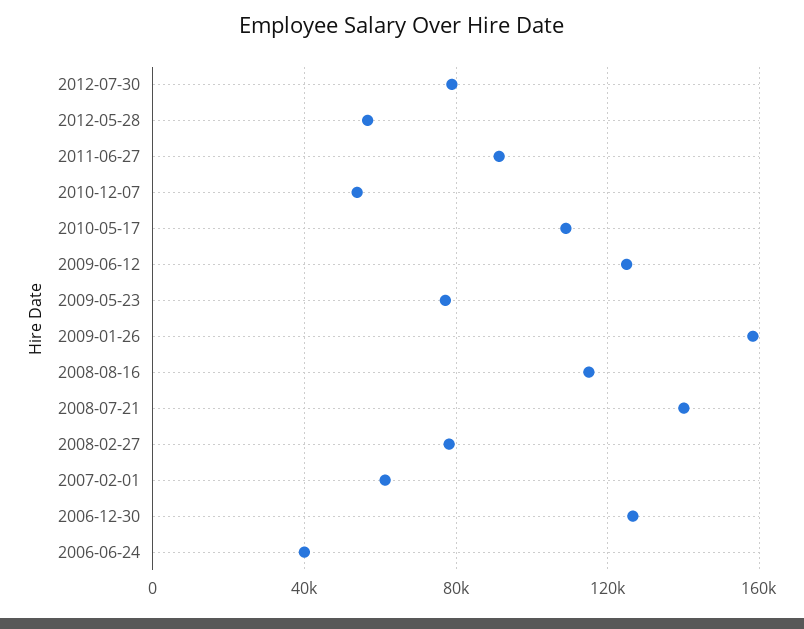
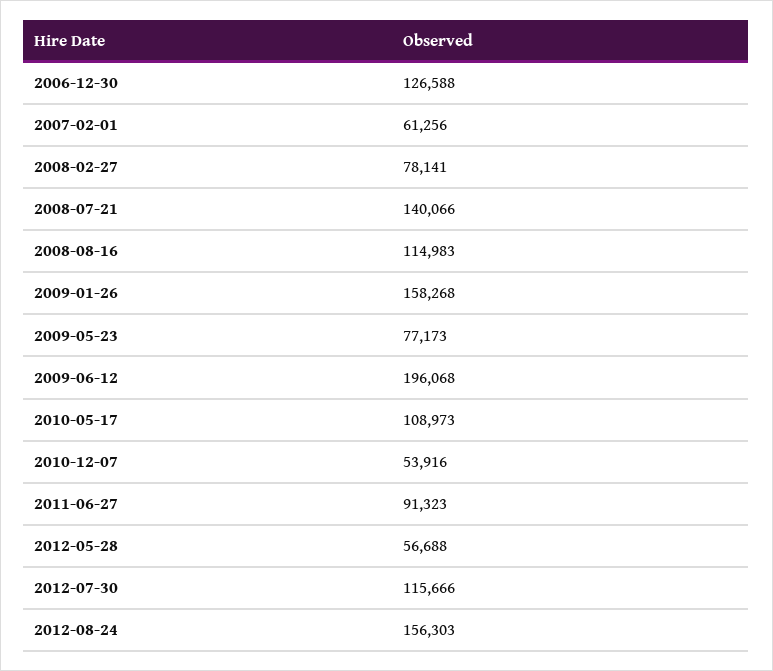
2012-07-30: 80000 -> 115666
2009-06-12: 125000 -> 196068
2006-06-24: 40000 -> none
2012-08-24: none -> 156303

